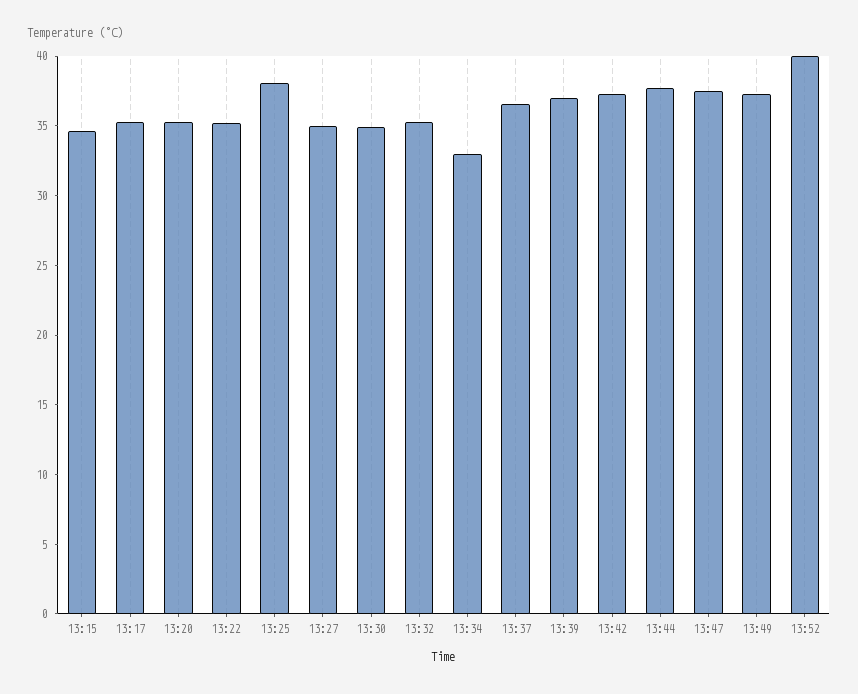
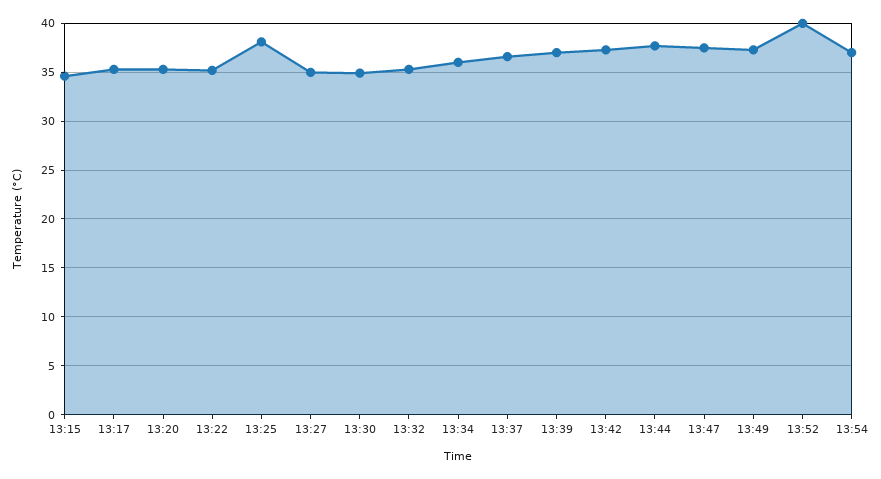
13:34: 33 -> 36
13:54: none -> 37

